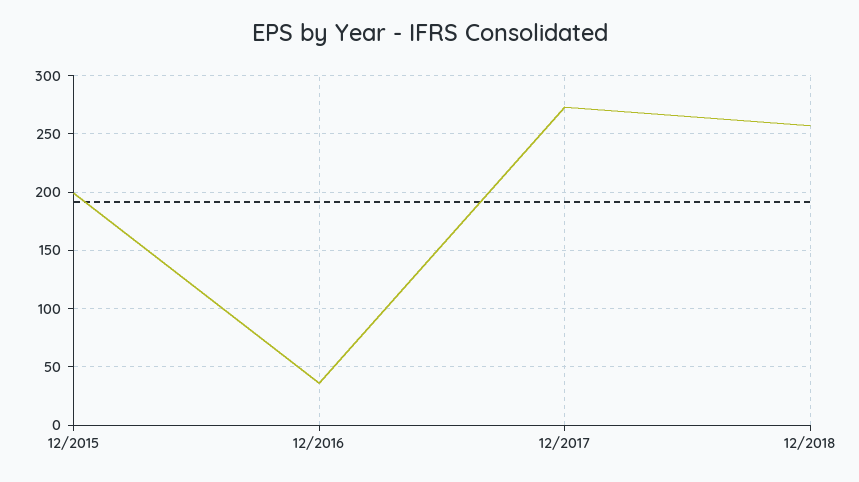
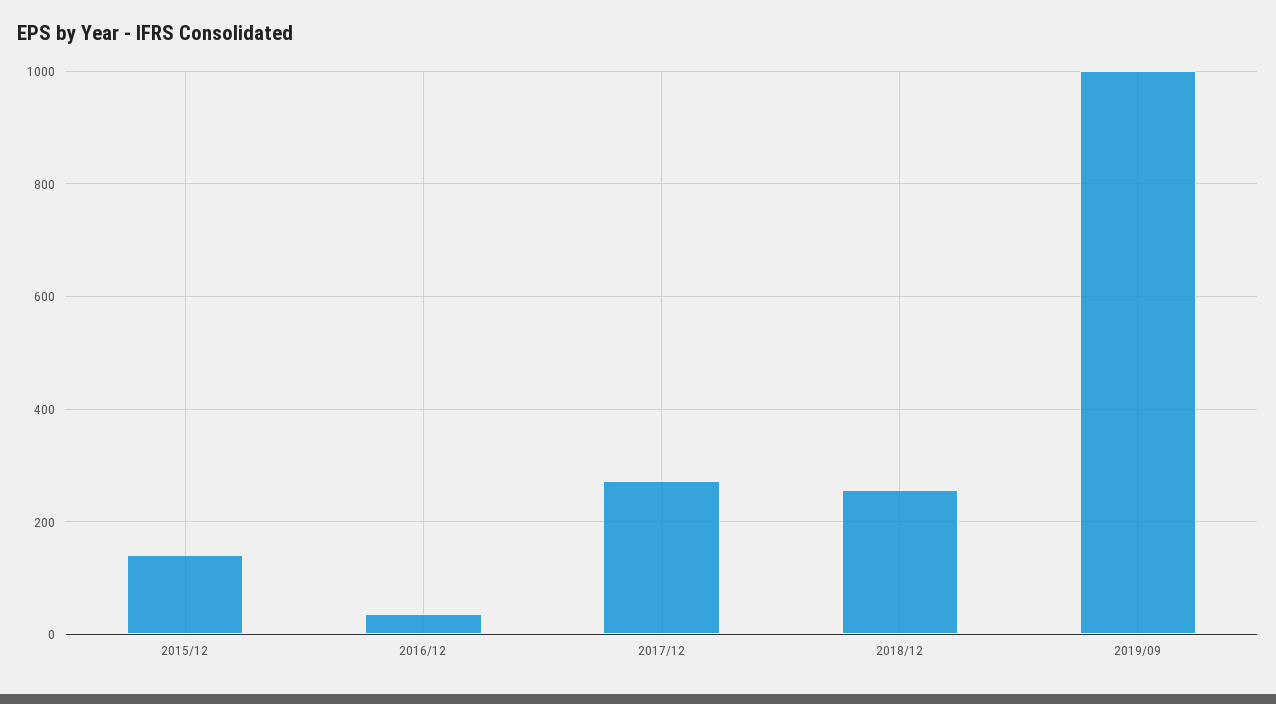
12/2015: 200 -> 140
2019/09: none -> 1000

